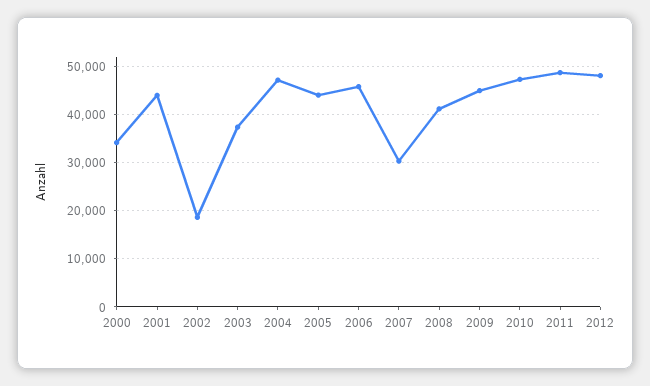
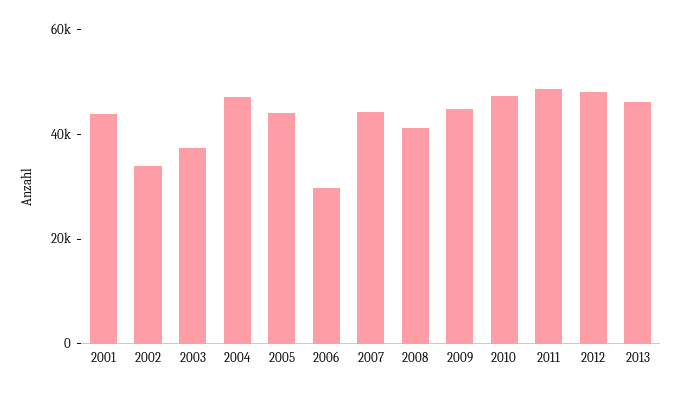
2000: 34000 -> none
2002: 18000 -> 35000
2006: 46000 -> 30000
2007: 30000 -> 45000
2013: none -> 45000

